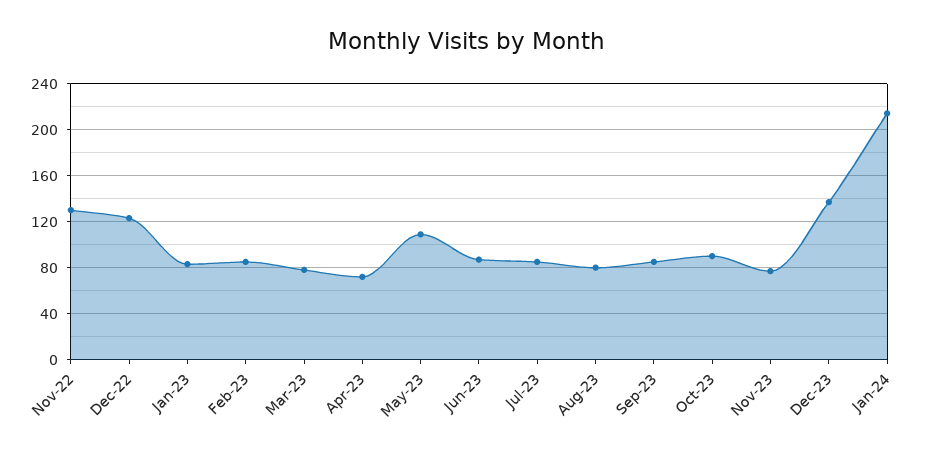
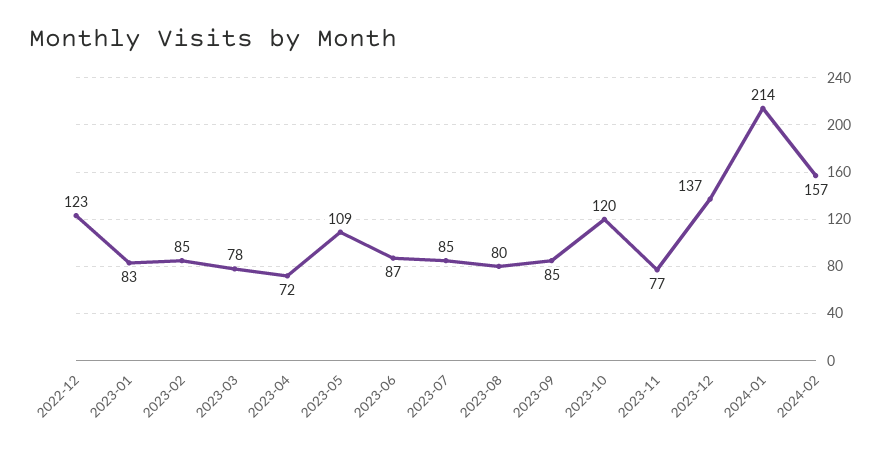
Nov-22: 130 -> none
Oct-23: 90 -> 120
2024-02: none -> 157

